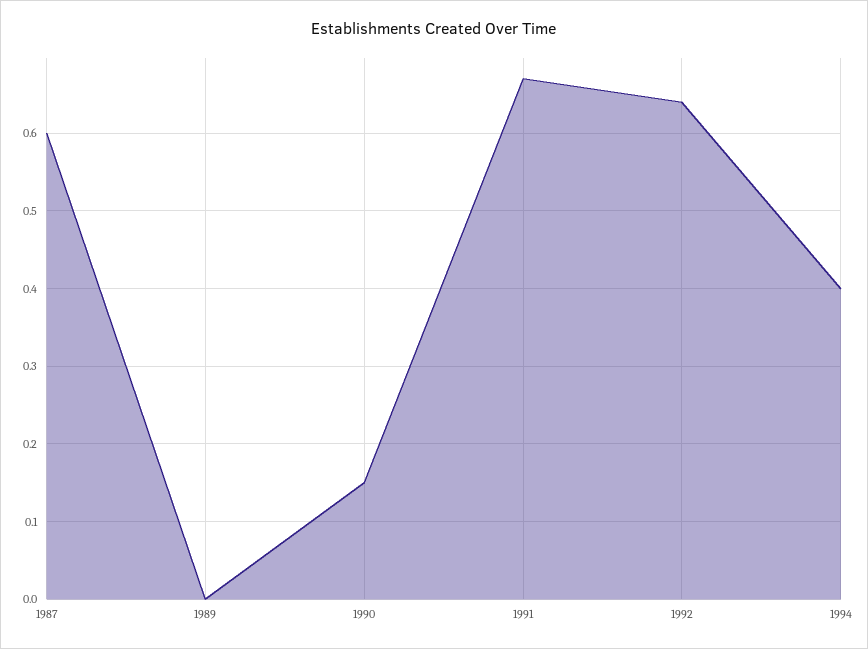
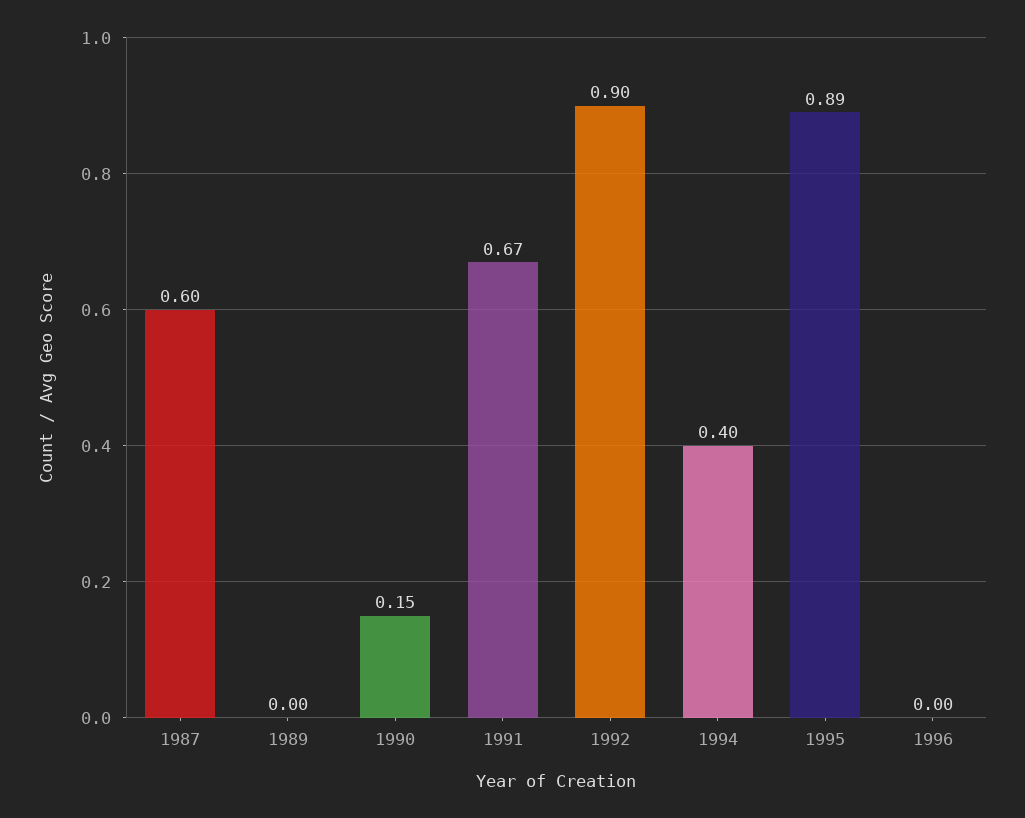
1992: 0.64 -> 0.9
1995: none -> 0.89
1996: none -> 0

